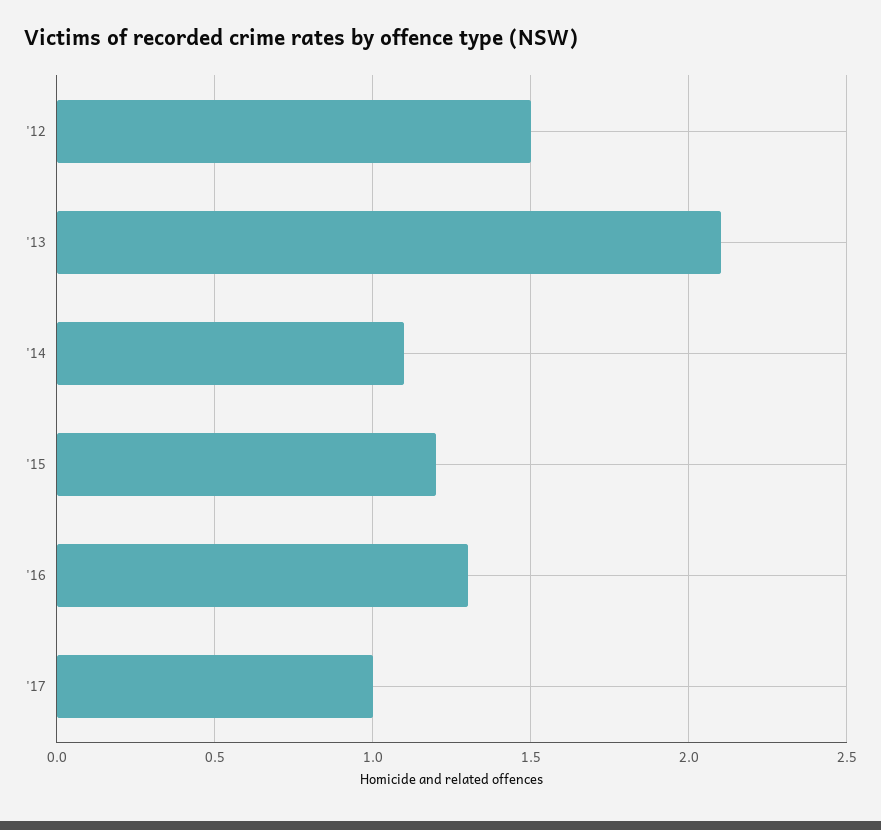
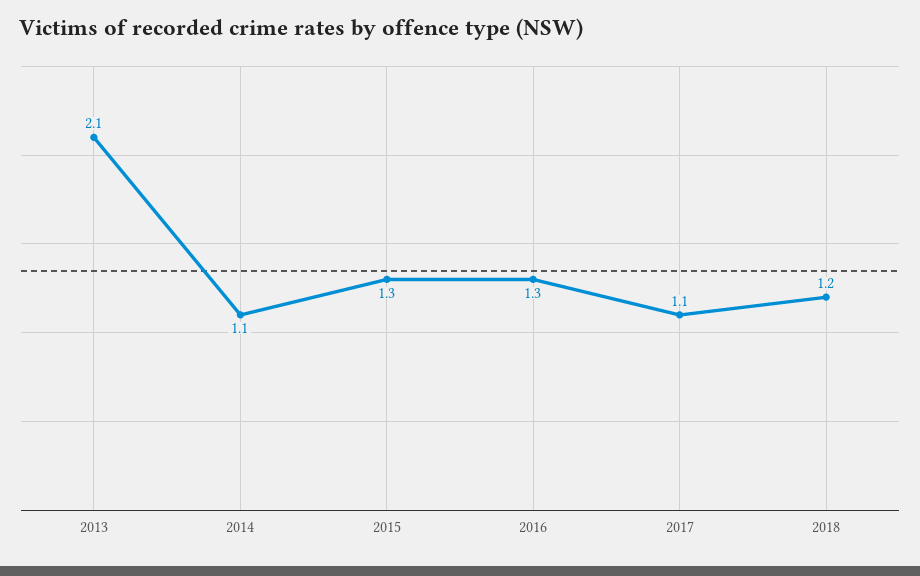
'12: 1.5 -> none
'15: 1.2 -> 1.3
'17: 1 -> 1.1
2018: none -> 1.2

